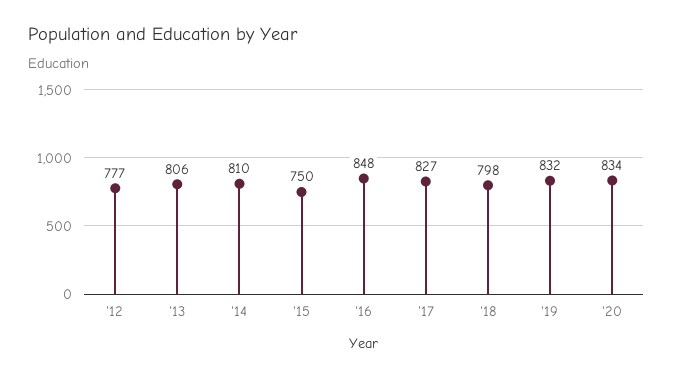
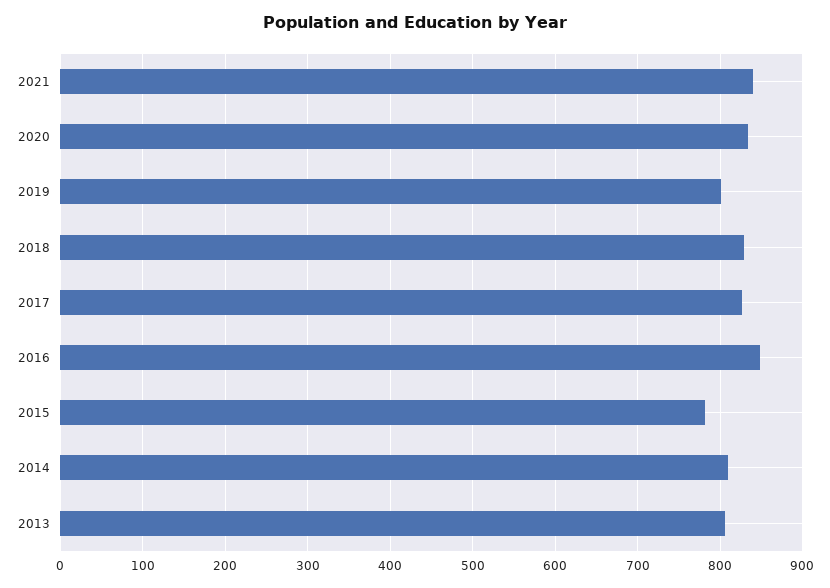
'12: 777 -> none
'15: 750 -> 780
'18: 798 -> 830
'19: 832 -> 800
2021: none -> 840

